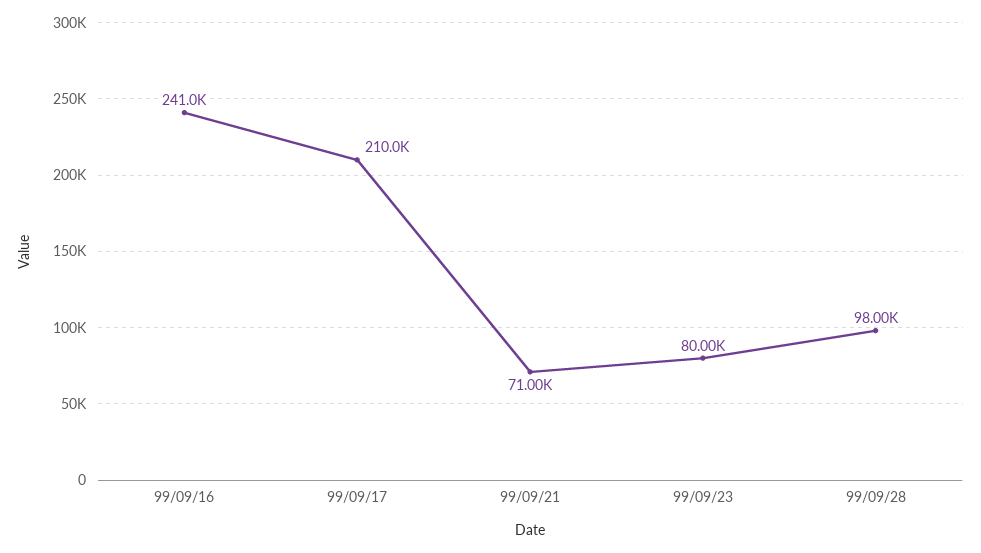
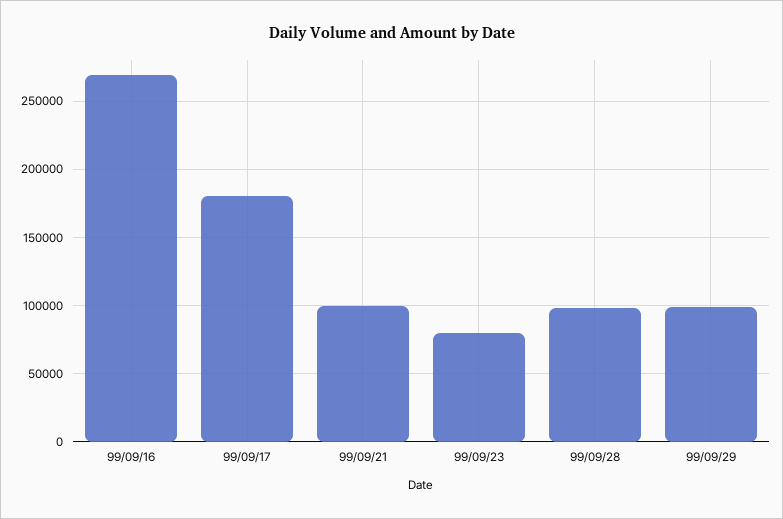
99/09/16: 241000 -> 270000
99/09/17: 210000 -> 180000
99/09/21: 71000 -> 100000
99/09/29: none -> 100000

